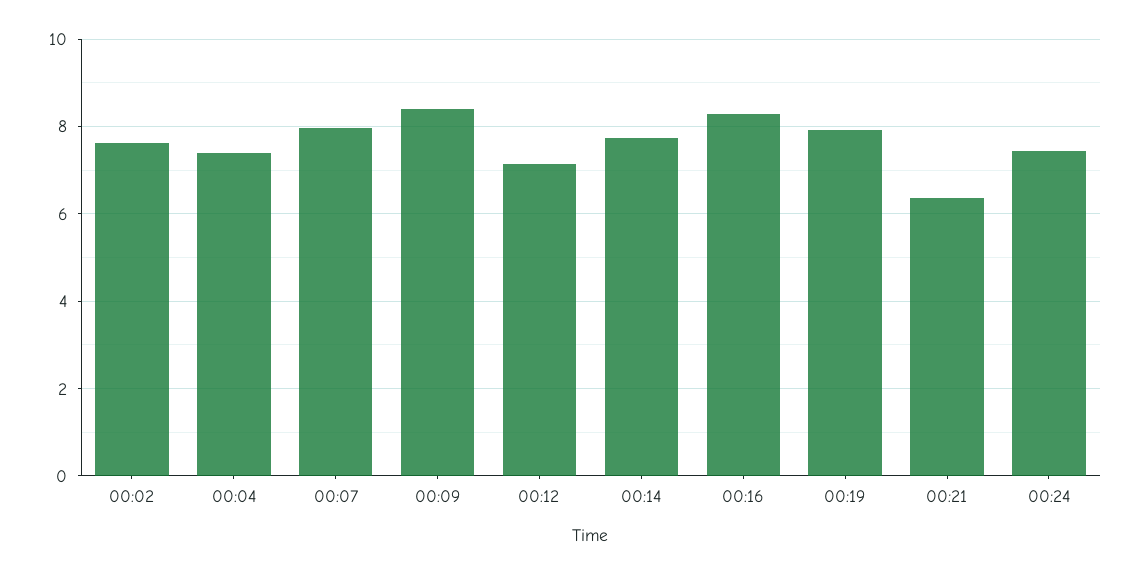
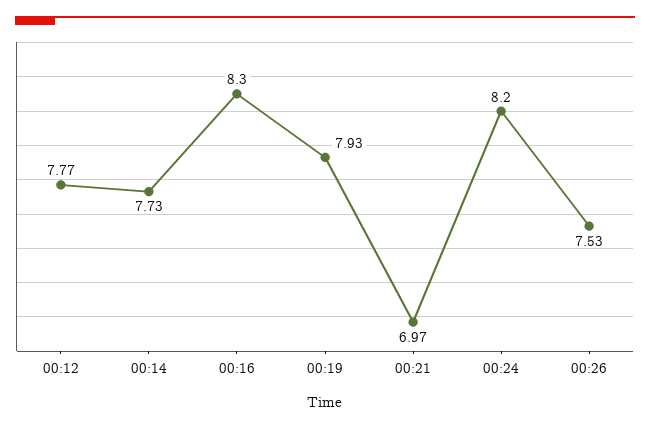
00:02: 7.6 -> none
00:04: 7.4 -> none
00:07: 8 -> none
00:09: 8.4 -> none
00:12: 7.2 -> 7.77
00:21: 6.4 -> 6.97
00:24: 7.4 -> 8.2
00:26: none -> 7.53

